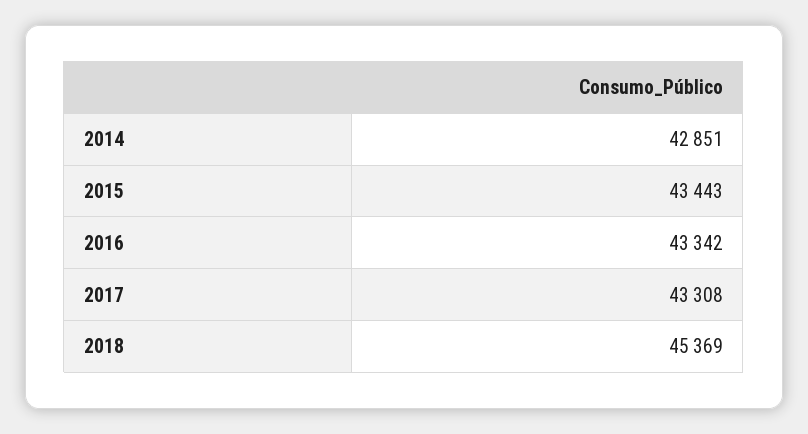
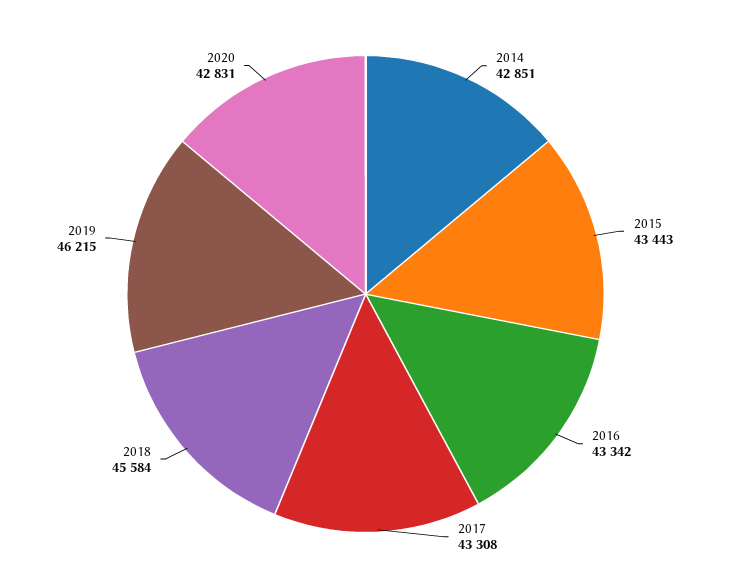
2018: 45369 -> 45584
2019: none -> 46215
2020: none -> 42831

